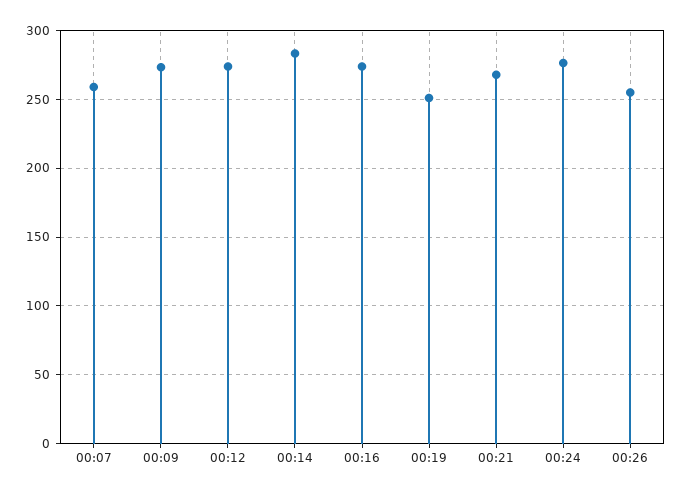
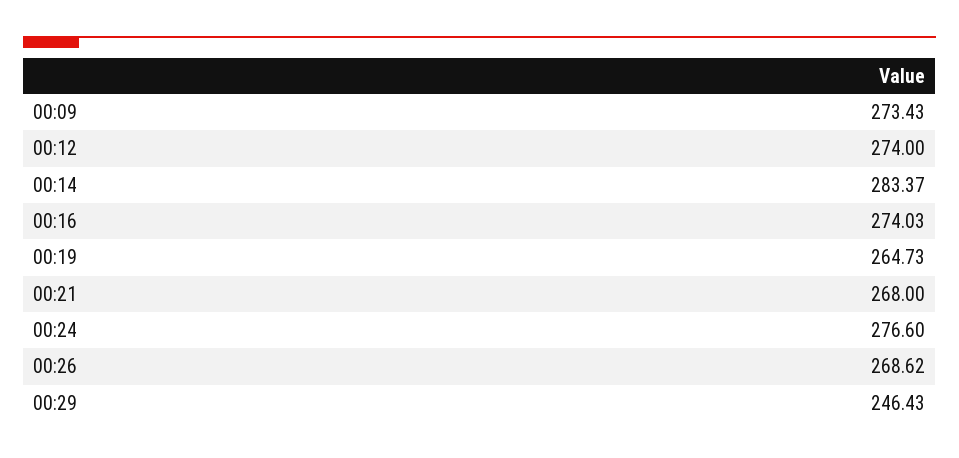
00:07: 260 -> none
00:19: 250 -> 264.73
00:26: 255 -> 268.62
00:29: none -> 246.43

